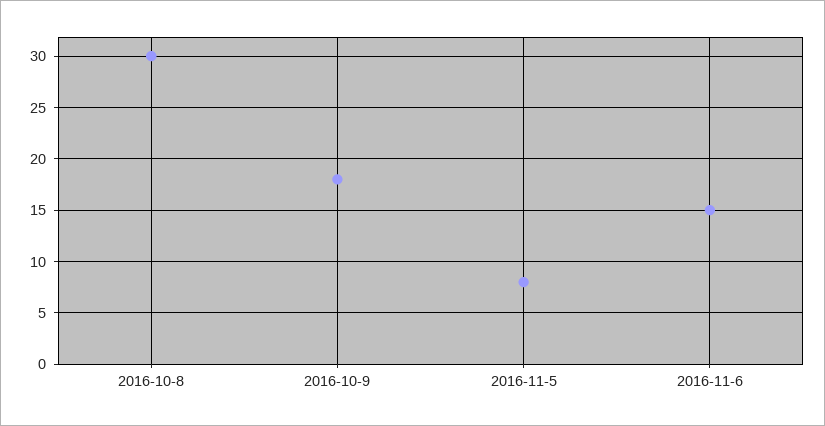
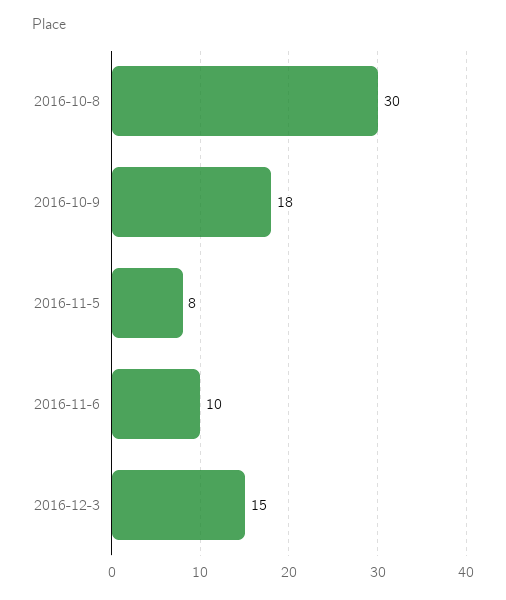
2016-11-6: 15 -> 10
2016-12-3: none -> 15

